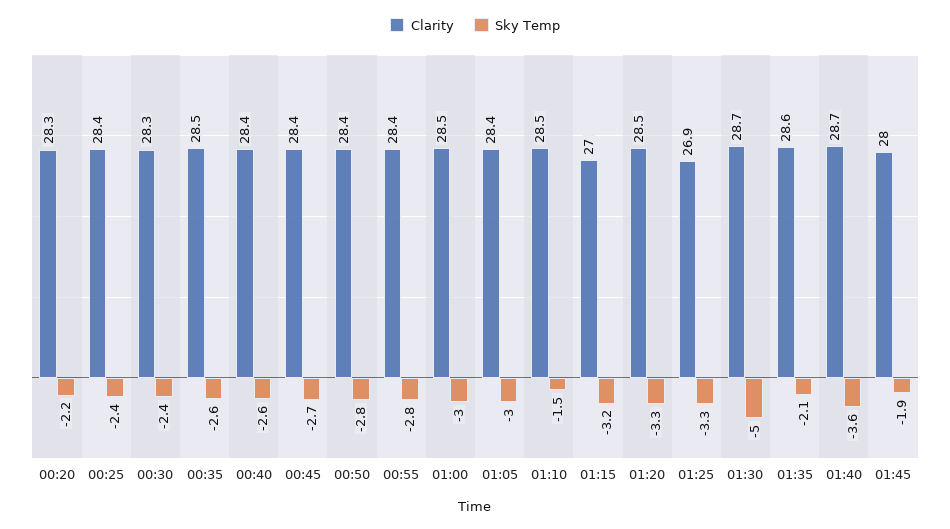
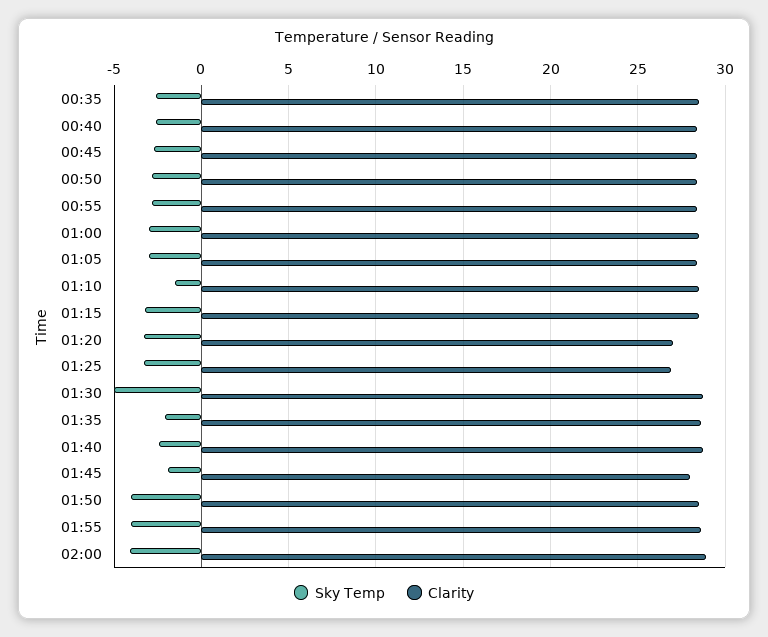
Clarity, 00:20: 28.3 -> none
Sky Temp, 00:20: -2.2 -> none
Clarity, 00:25: 28.4 -> none
Sky Temp, 00:25: -2.4 -> none
Clarity, 00:30: 28.3 -> none
Sky Temp, 00:30: -2.4 -> none
Clarity, 01:15: 27 -> 28.5
Clarity, 01:20: 28.5 -> 27
Sky Temp, 01:40: -3.6 -> -2.5
Sky Temp, 01:50: none -> -4
Clarity, 01:50: none -> 28.5
Sky Temp, 01:55: none -> -4
Clarity, 01:55: none -> 28.5
Sky Temp, 02:00: none -> -4
Clarity, 02:00: none -> 29

